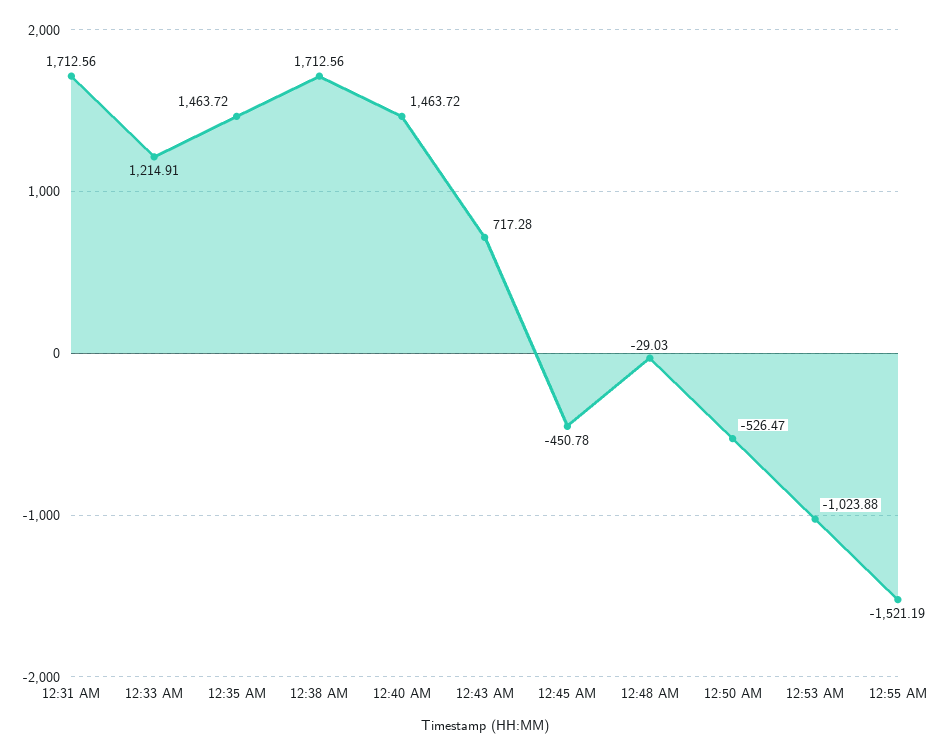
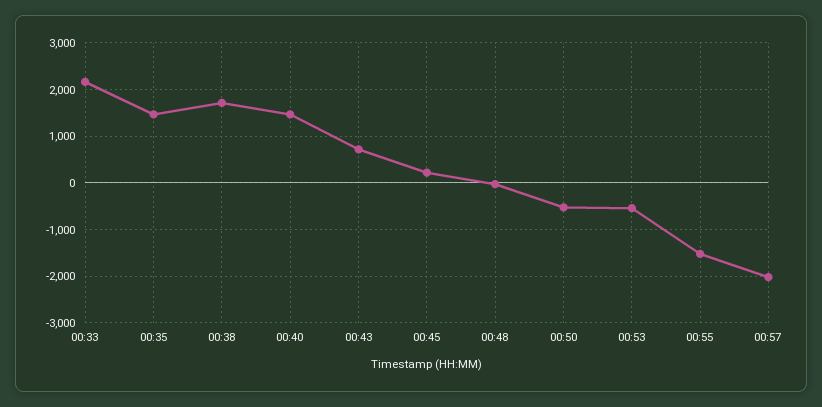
12:31 AM: 1712.56 -> none
12:33 AM: 1214.91 -> 2200
12:45 AM: -450.78 -> 200
12:53 AM: -1023.88 -> -600
00:57: none -> -2000

